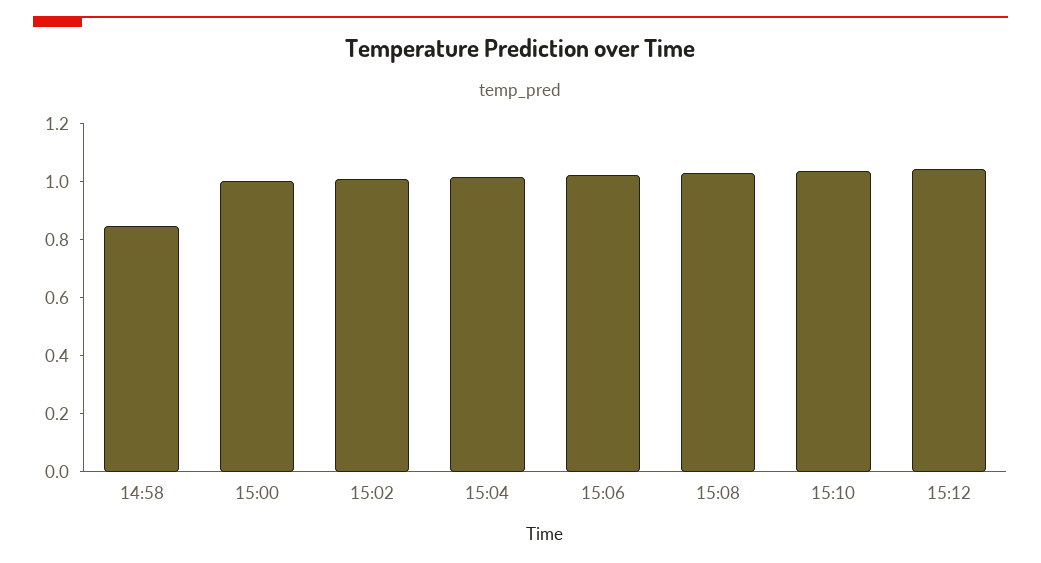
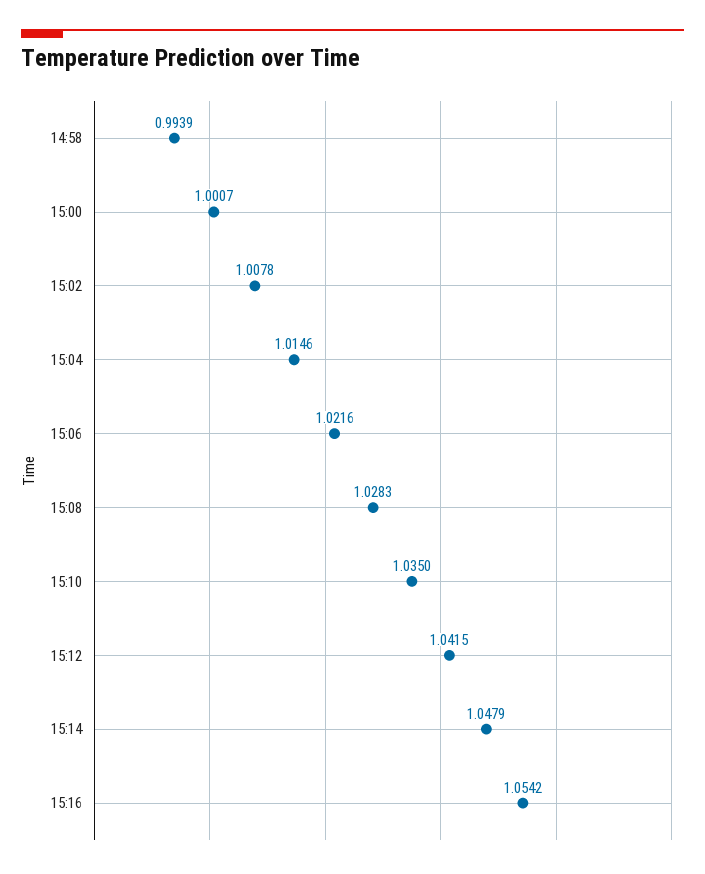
14:58: 0.85 -> 0.9939
15:14: none -> 1.0479
15:16: none -> 1.0542

